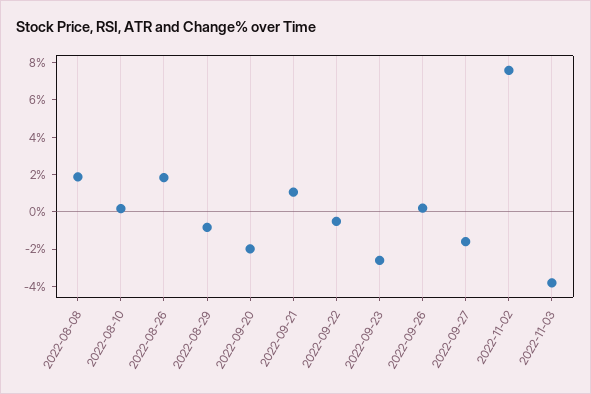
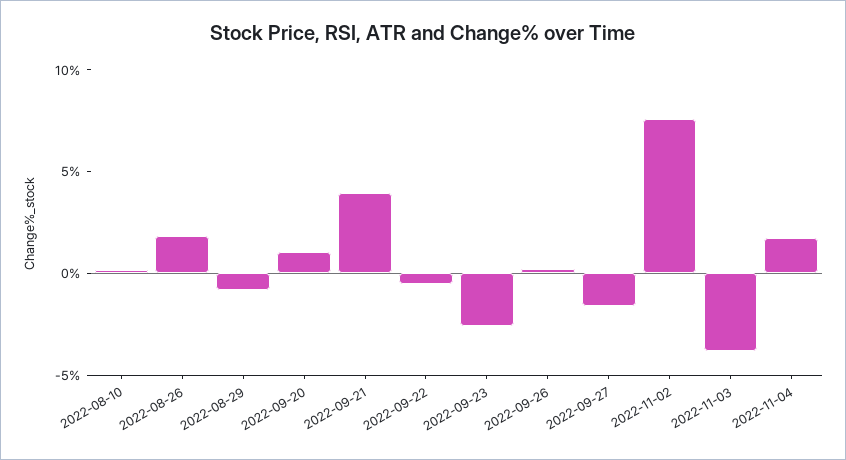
2022-08-08: 2 -> none
2022-09-20: -2 -> 1
2022-09-21: 1 -> 4
2022-11-04: none -> 2

